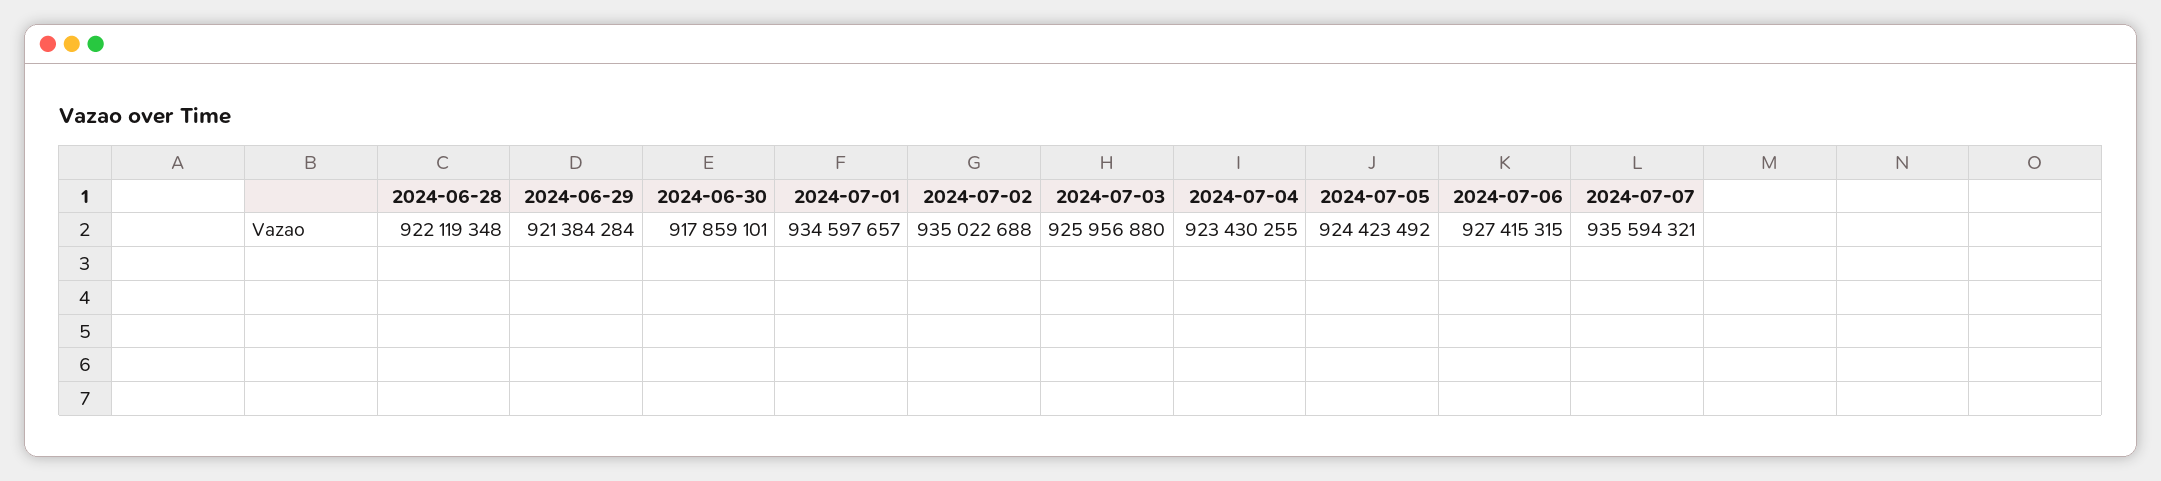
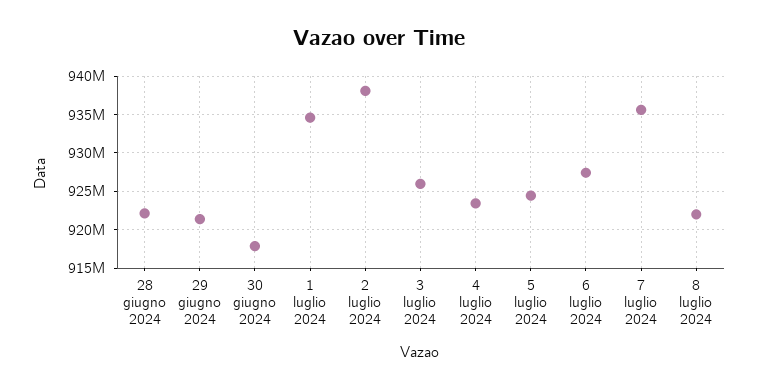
2024-07-02: 935022688 -> 938000000
8 luglio 2024: none -> 922000000

